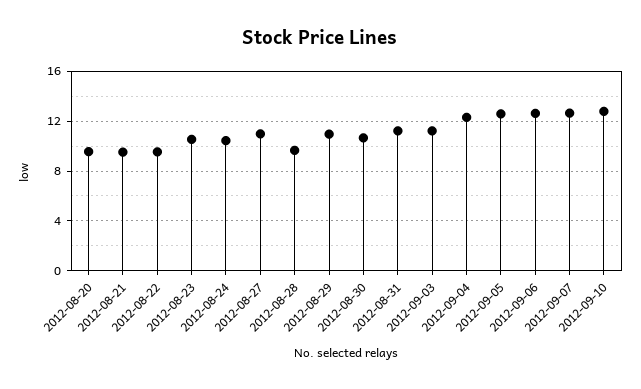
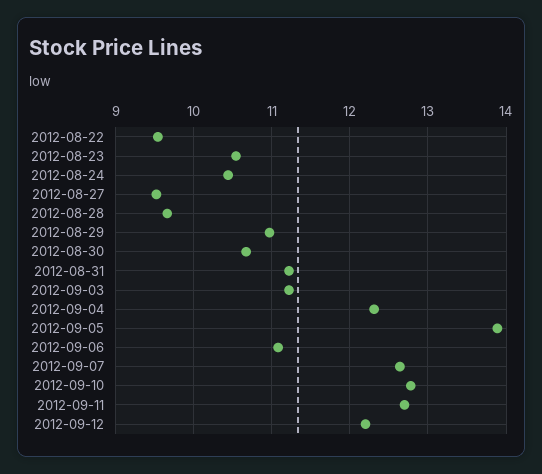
2012-08-20: 9.5 -> none
2012-08-21: 9.5 -> none
2012-08-27: 11 -> 9.5
2012-09-05: 12.5 -> 13.9
2012-09-06: 12.5 -> 11.1
2012-09-11: none -> 12.7
2012-09-12: none -> 12.2

